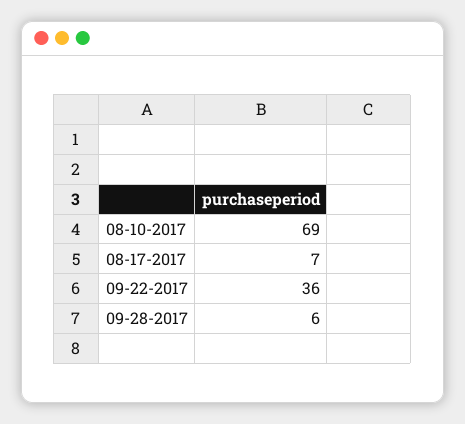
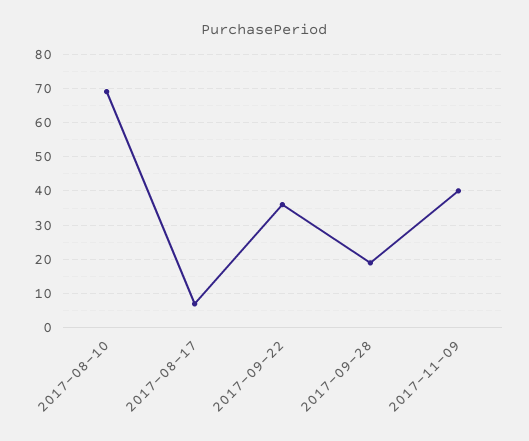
09-28-2017: 6 -> 20
2017-11-09: none -> 40

